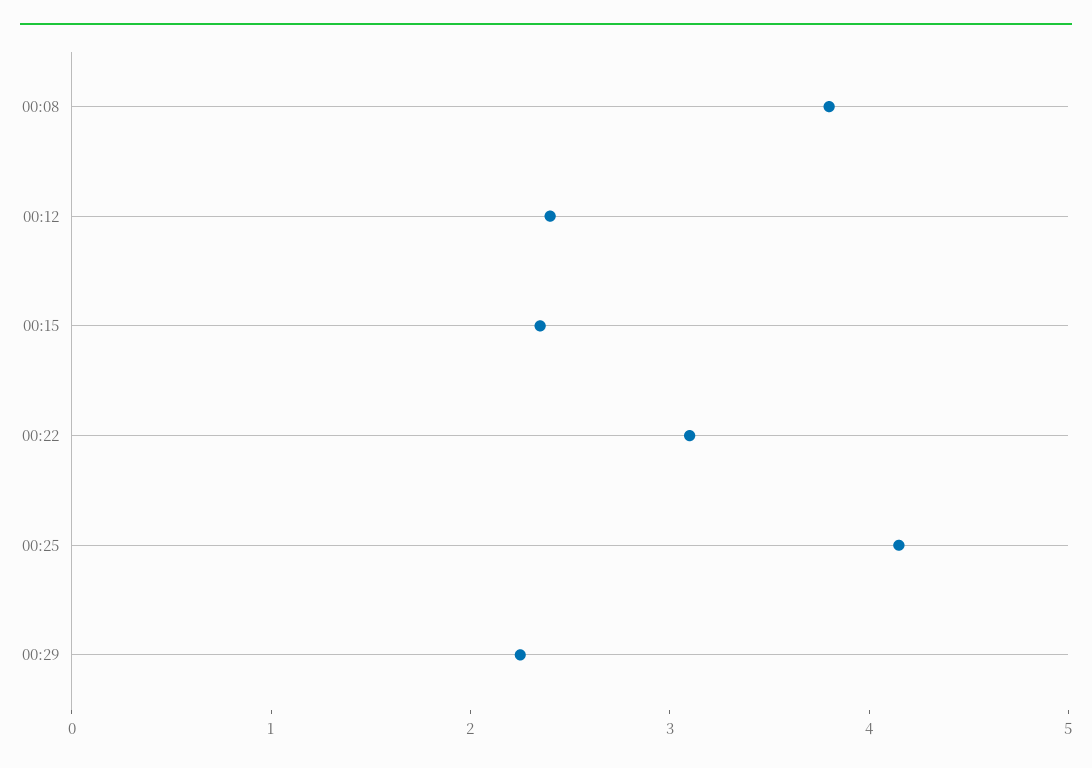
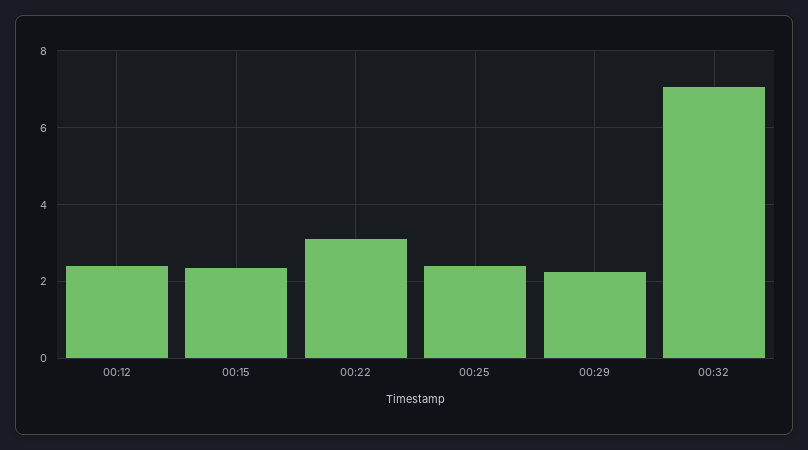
00:08: 3.8 -> none
00:25: 4.2 -> 2.4
00:32: none -> 7

